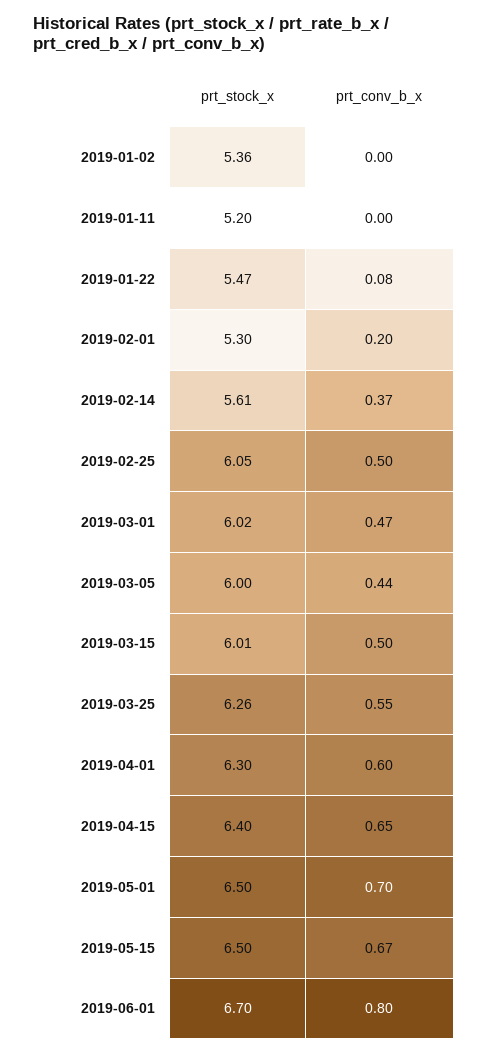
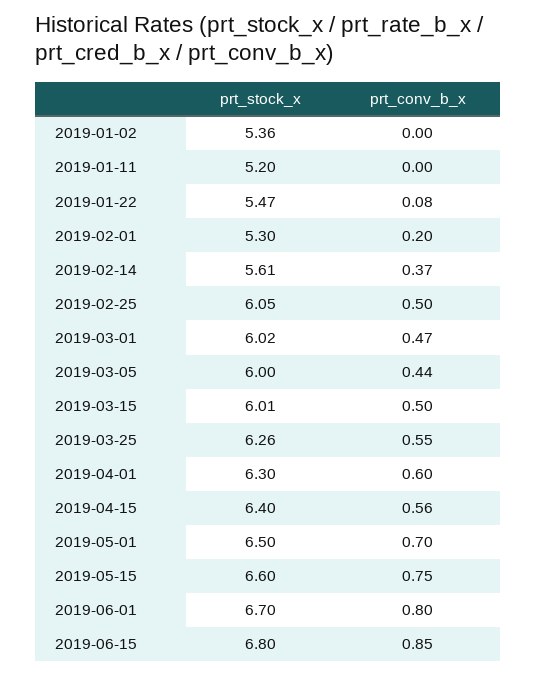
prt_conv_b_x, 2019-04-15: 0.65 -> 0.56
prt_stock_x, 2019-05-15: 6.5 -> 6.6
prt_conv_b_x, 2019-05-15: 0.67 -> 0.75
prt_stock_x, 2019-06-15: none -> 6.8
prt_conv_b_x, 2019-06-15: none -> 0.85

